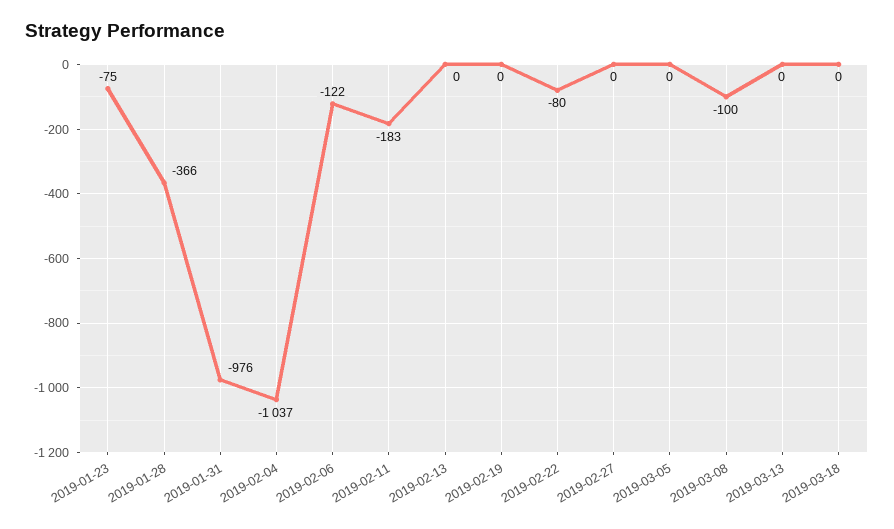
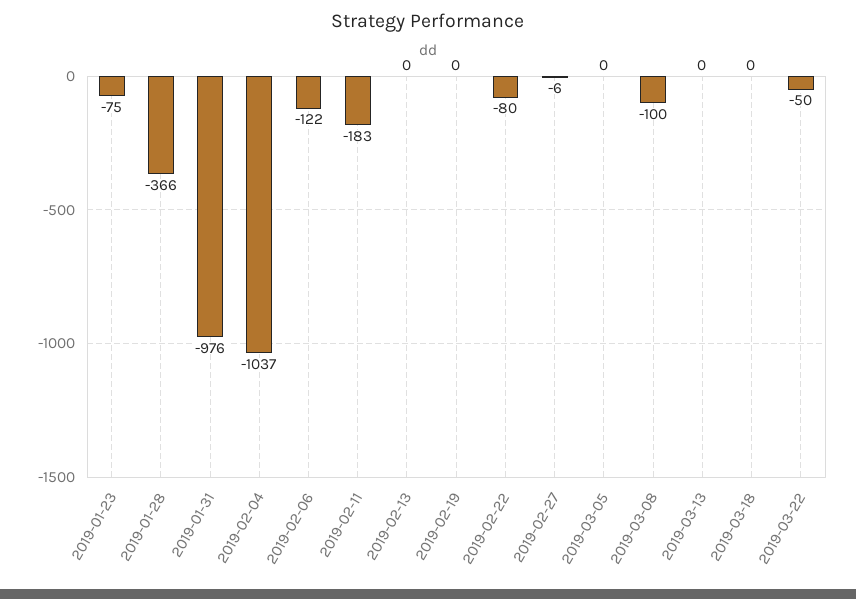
2019-02-27: 0 -> -6
2019-03-22: none -> -50

